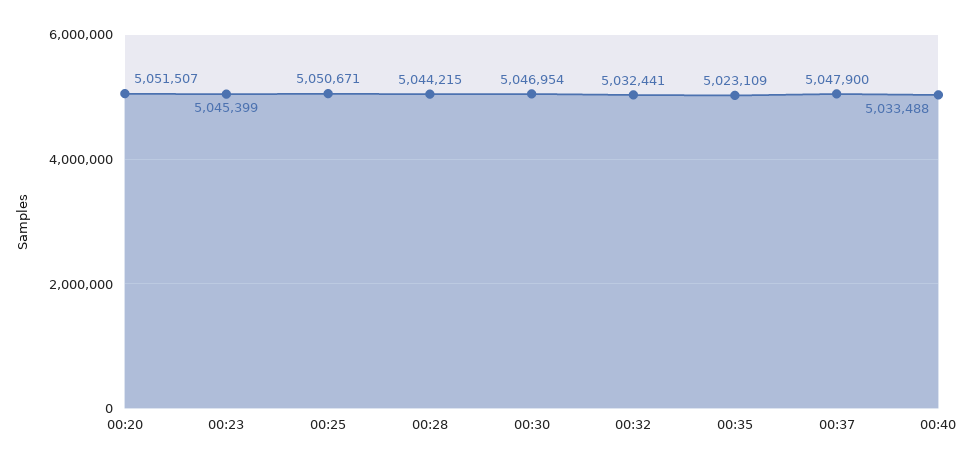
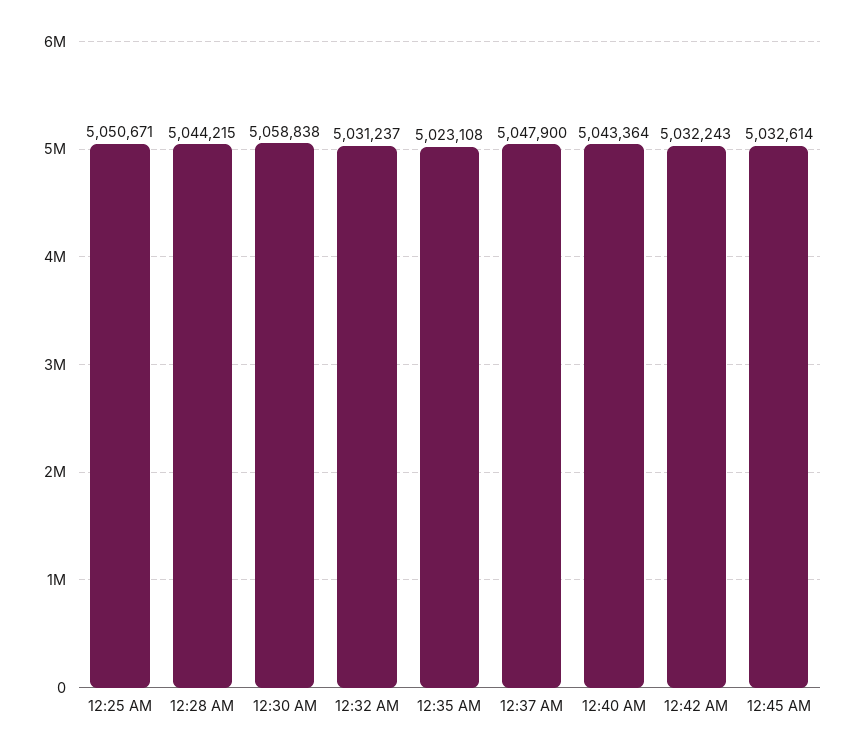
00:20: 5051507 -> none
00:23: 5045399 -> none
00:30: 5046954 -> 5058838
00:32: 5032441 -> 5031237
00:35: 5023109 -> 5023108
00:40: 5033488 -> 5043364
12:42 AM: none -> 5032243
12:45 AM: none -> 5032614

